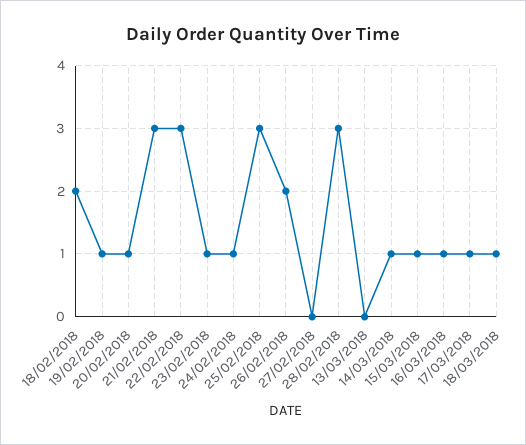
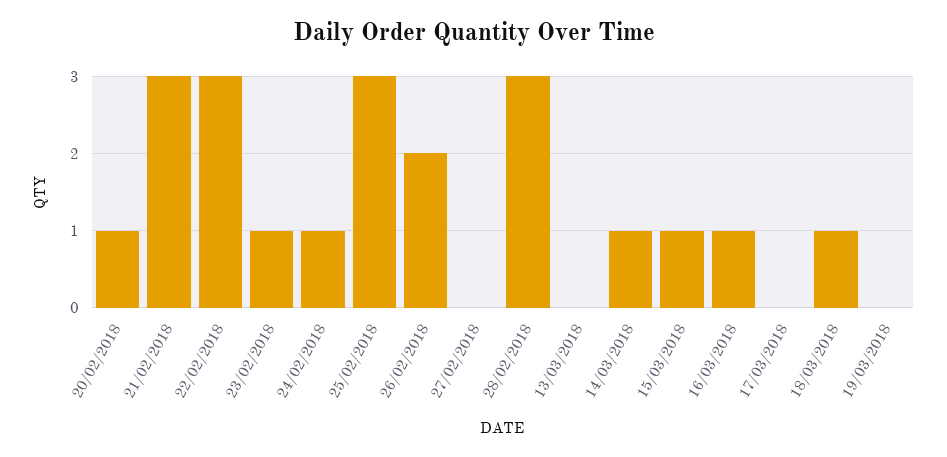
18/02/2018: 2 -> none
19/02/2018: 1 -> none
17/03/2018: 1 -> 0
19/03/2018: none -> 0

